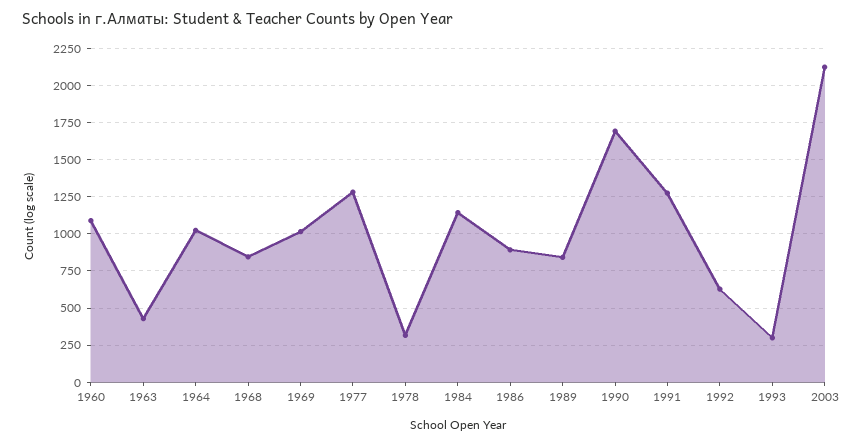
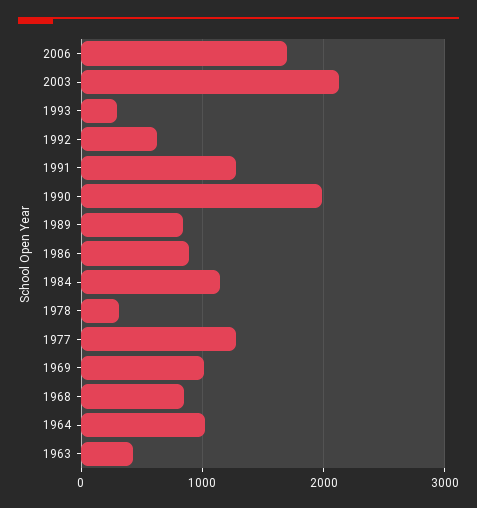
1960: 1100 -> none
1990: 1700 -> 2000
2006: none -> 1700

